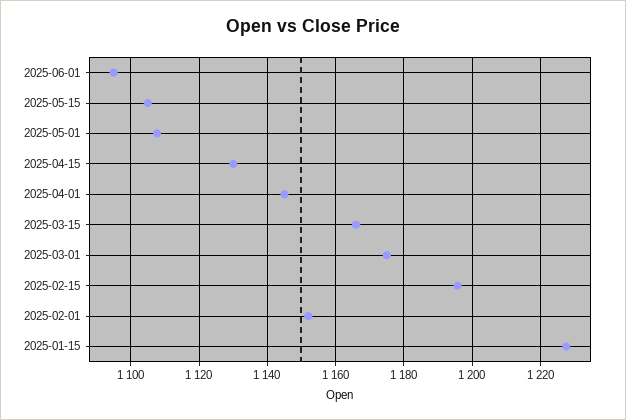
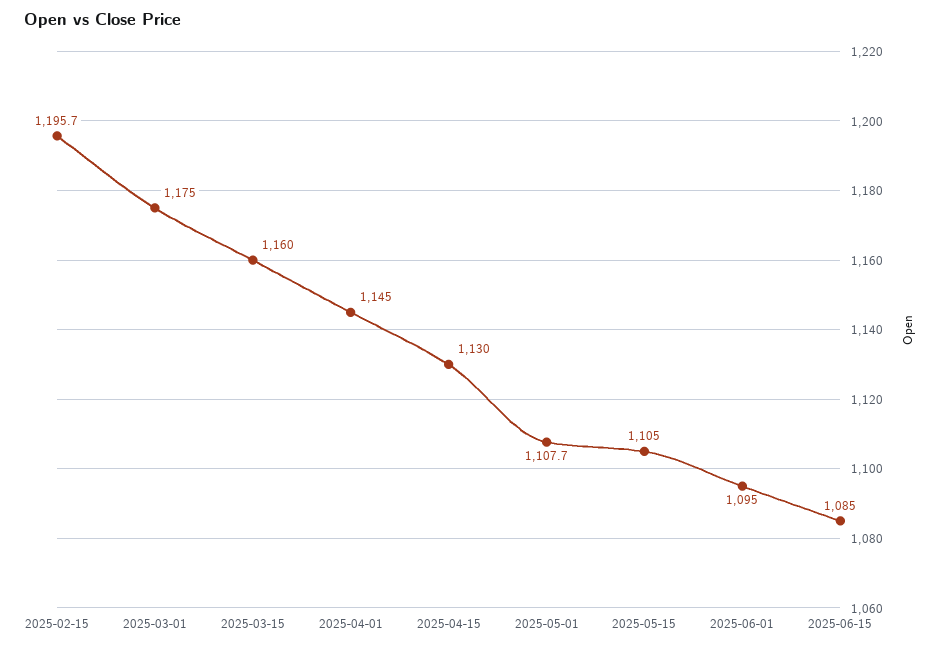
2025-03-15: 1166 -> 1160
2025-02-01: 1152 -> none
2025-01-15: 1228 -> none
2025-06-15: none -> 1085

